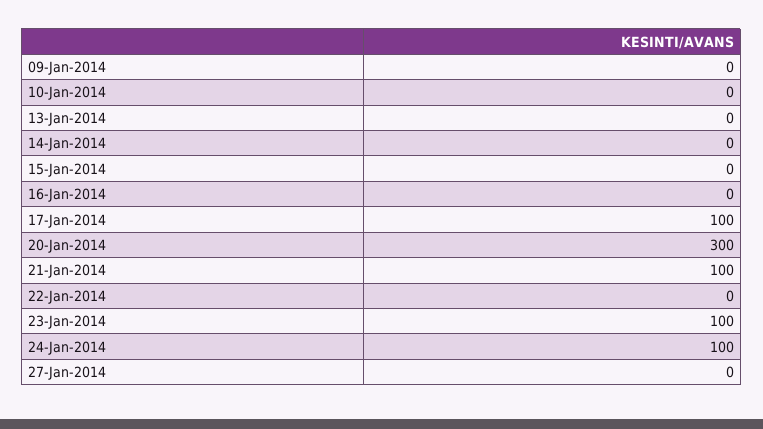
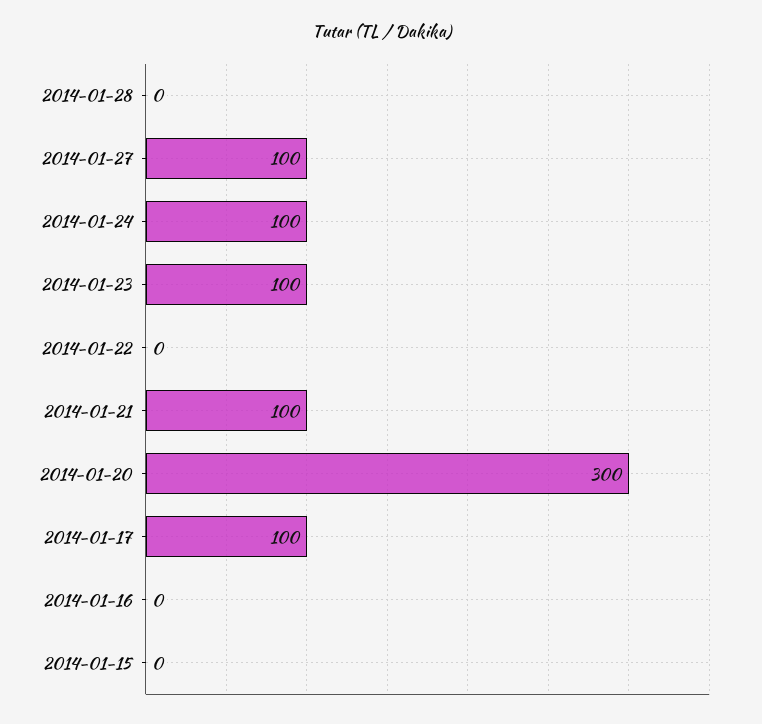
09-Jan-2014: 0 -> none
10-Jan-2014: 0 -> none
13-Jan-2014: 0 -> none
14-Jan-2014: 0 -> none
27-Jan-2014: 0 -> 100
2014-01-28: none -> 0

